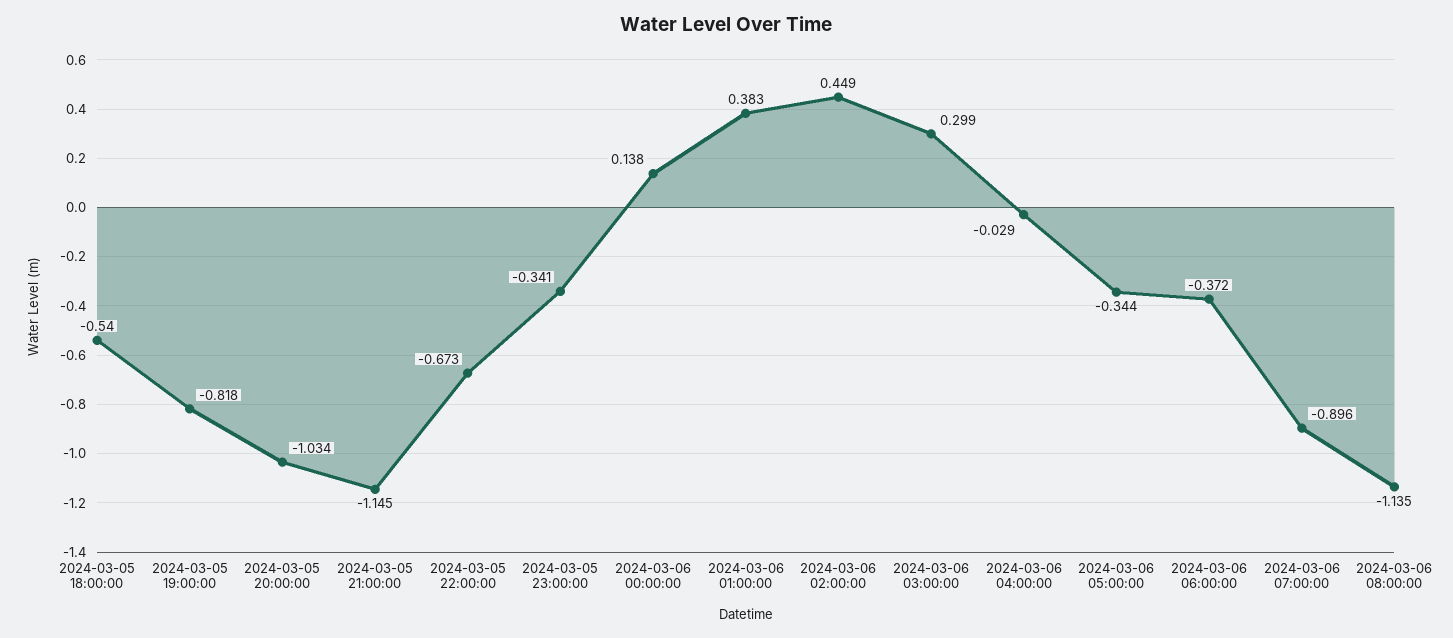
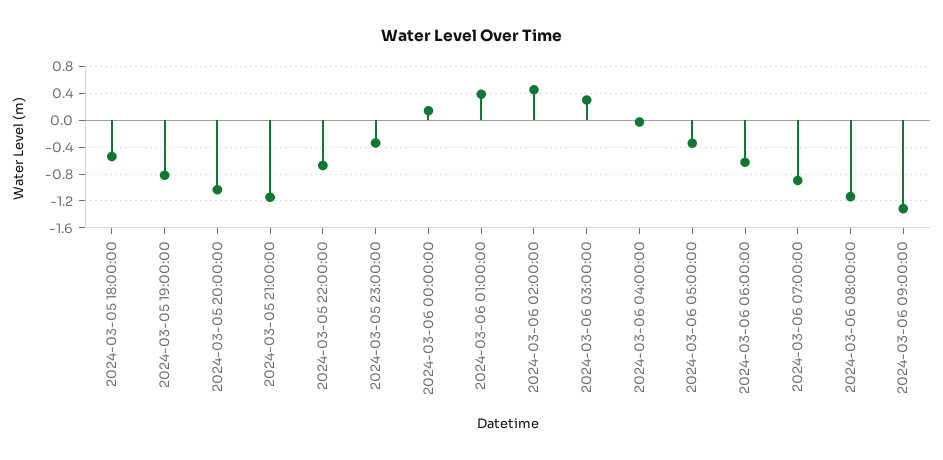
2024-03-06 06:00:00: -0.372 -> -0.6
2024-03-06 09:00:00: none -> -1.3

